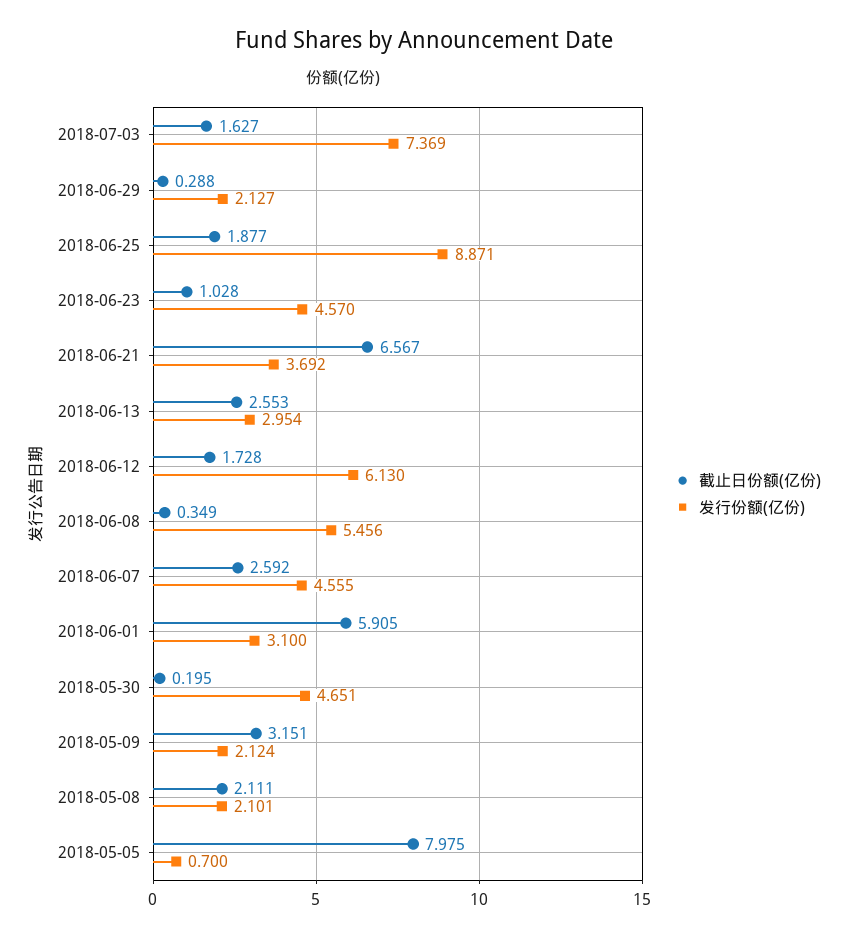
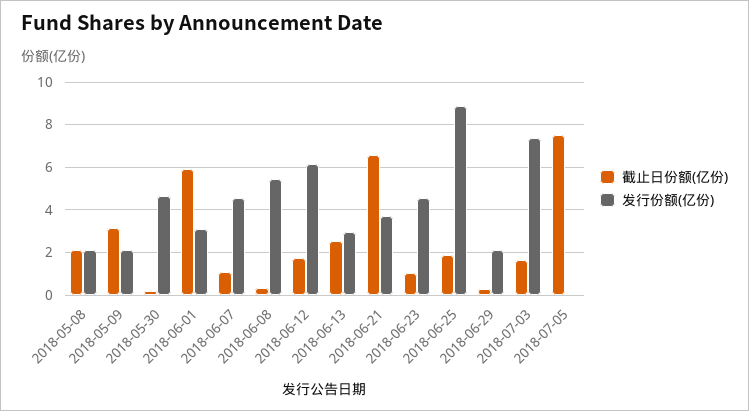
截止日份额(亿份), 2018-06-07: 2.592 -> 1
截止日份额(亿份), 2018-05-05: 7.975 -> none
发行份额(亿份), 2018-05-05: 0.7 -> none
截止日份额(亿份), 2018-07-05: none -> 7.5
发行份额(亿份), 2018-07-05: none -> 0

